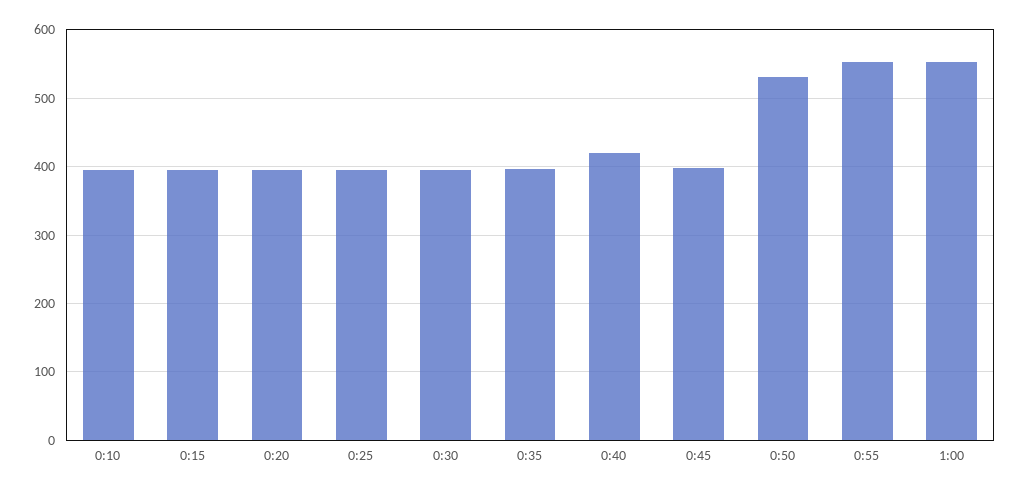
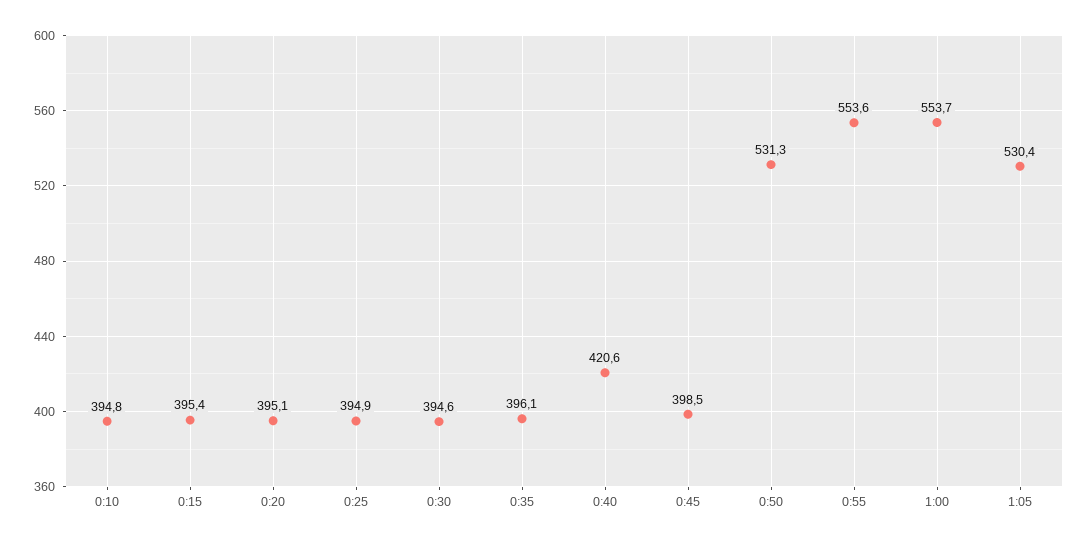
1:05: none -> 530.4

